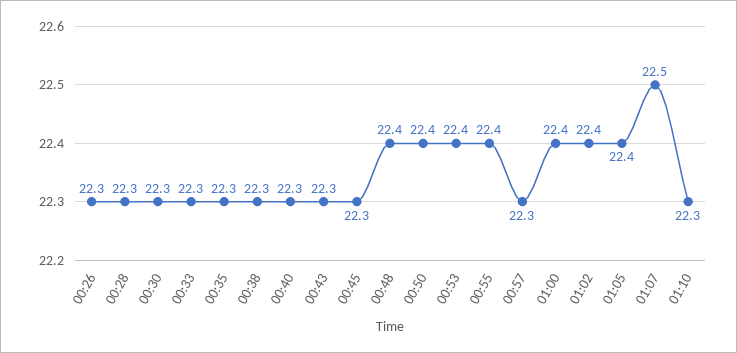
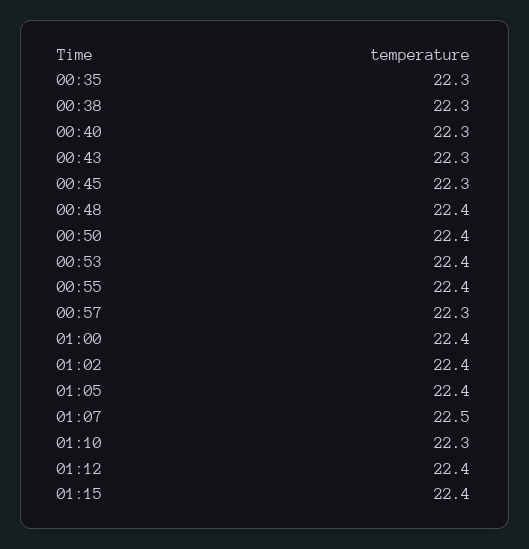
00:26: 22.3 -> none
00:28: 22.3 -> none
00:30: 22.3 -> none
00:33: 22.3 -> none
01:12: none -> 22.4
01:15: none -> 22.4

